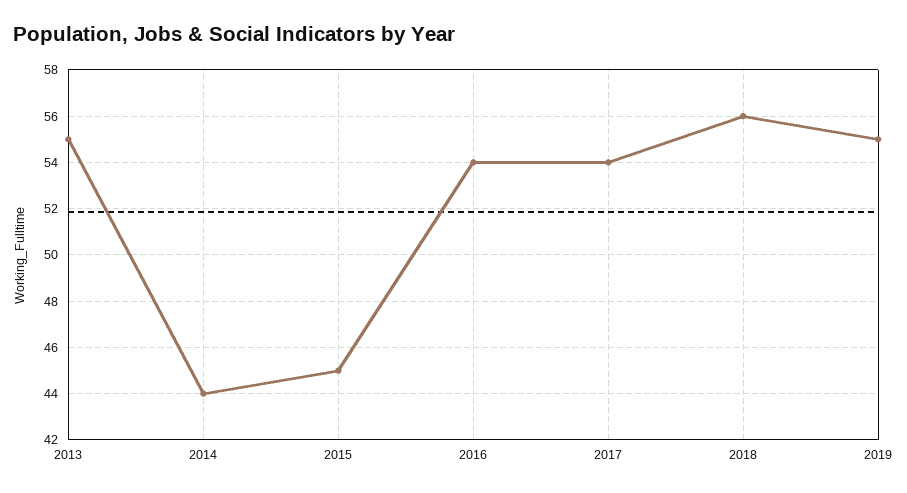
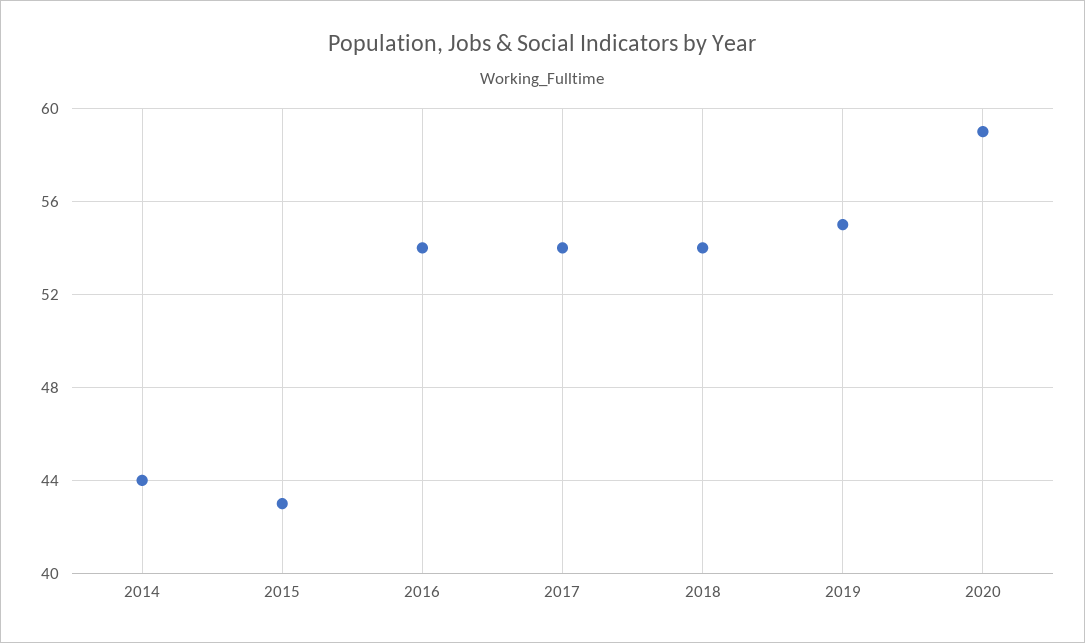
2013: 55 -> none
2015: 45 -> 43
2018: 56 -> 54
2020: none -> 59

